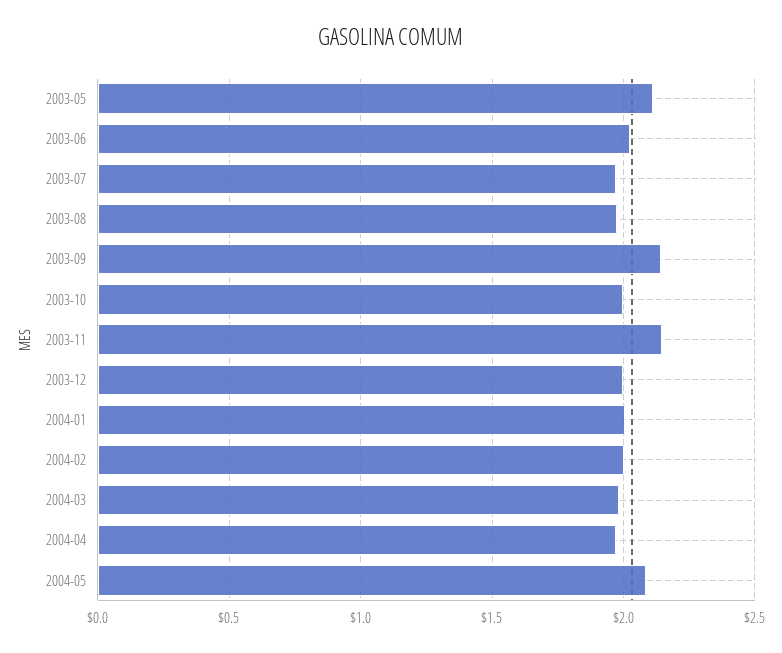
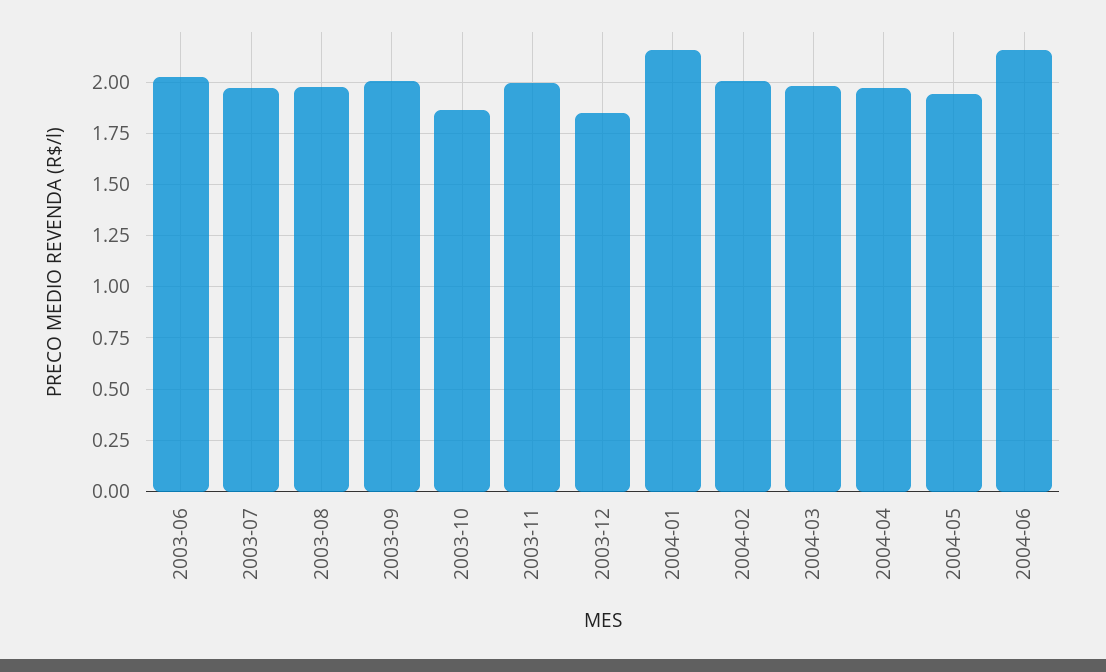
2003-05: 2.1 -> none
2003-09: 2.15 -> 2
2003-10: 2 -> 1.85
2003-11: 2.15 -> 2
2003-12: 2 -> 1.85
2004-01: 2 -> 2.15
2004-05: 2.1 -> 1.95
2004-06: none -> 2.15

